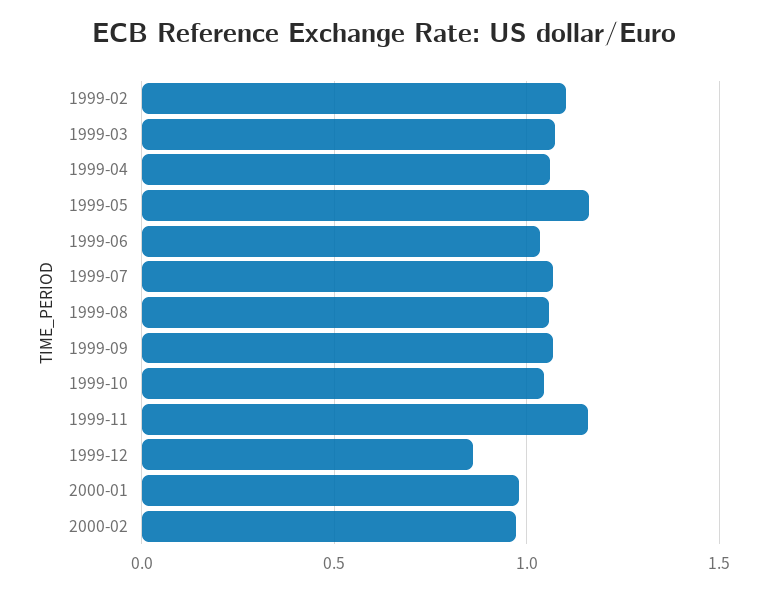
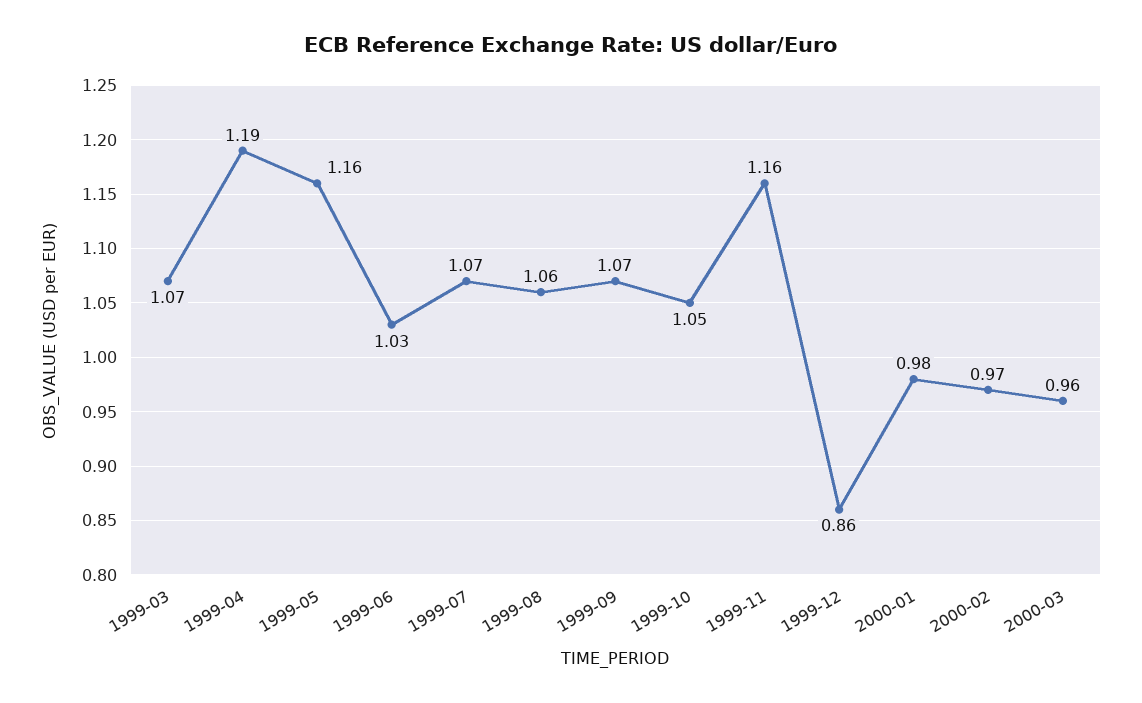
1999-02: 1.1 -> none
1999-04: 1.05 -> 1.19
2000-03: none -> 0.96

